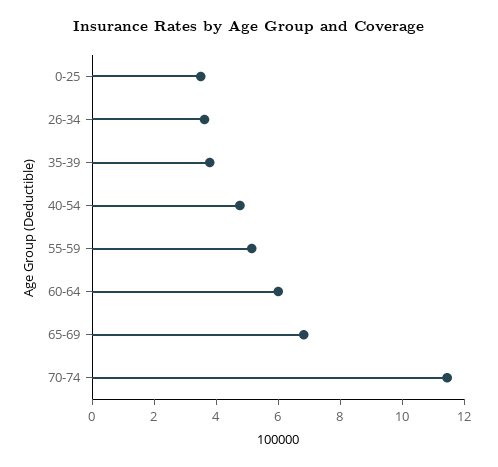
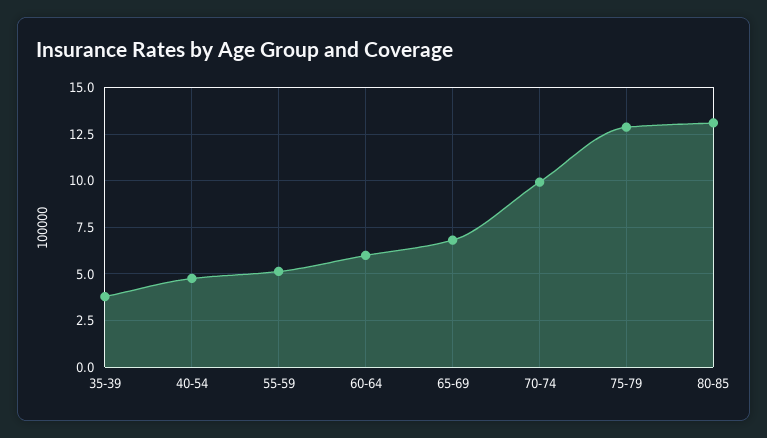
0-25: 3.5 -> none
26-34: 3.5 -> none
70-74: 11.5 -> 10
75-79: none -> 13
80-85: none -> 13

